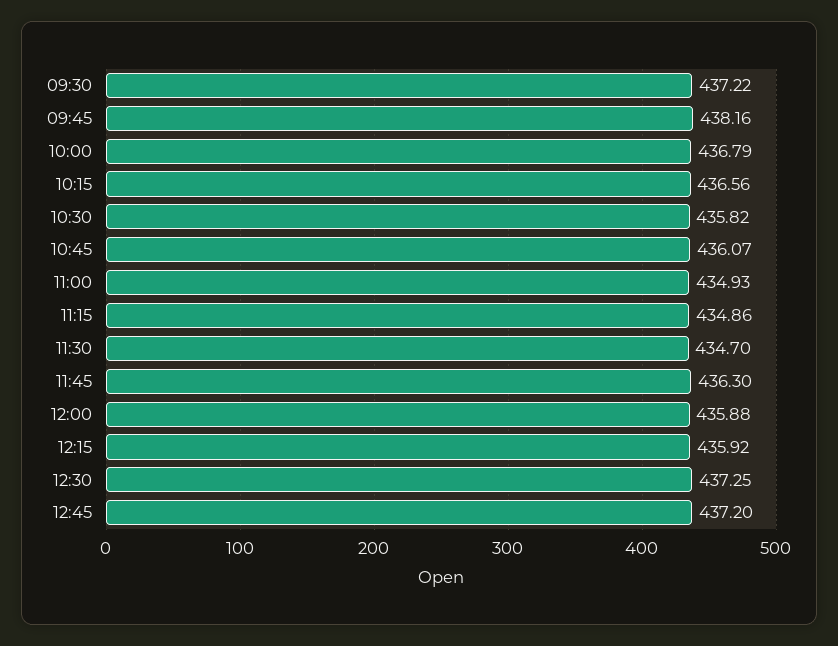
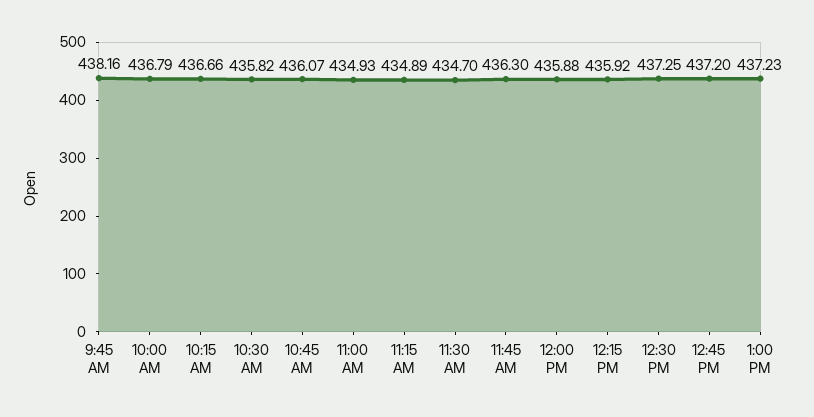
09:30: 437.22 -> none
10:15: 436.56 -> 436.66
11:15: 434.86 -> 434.89
1:00 PM: none -> 437.23

